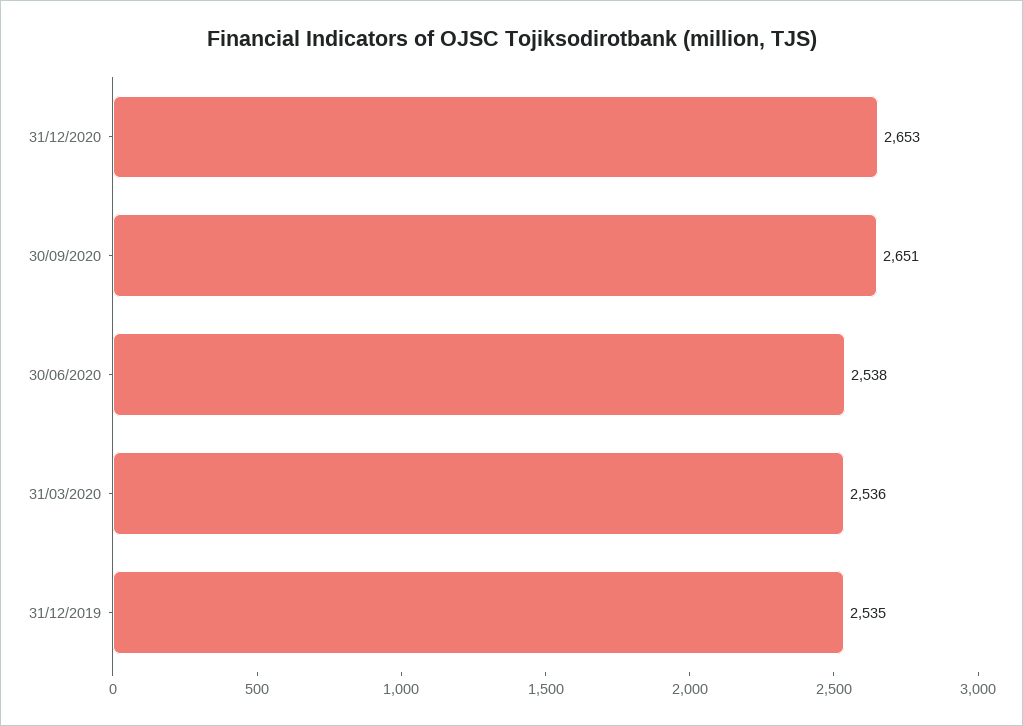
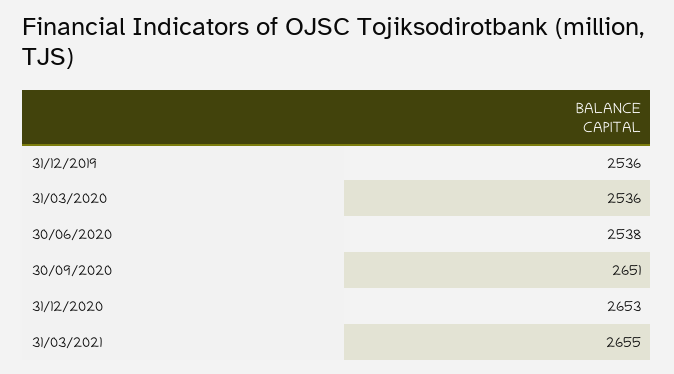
31/12/2019: 2535 -> 2536
31/03/2021: none -> 2655

